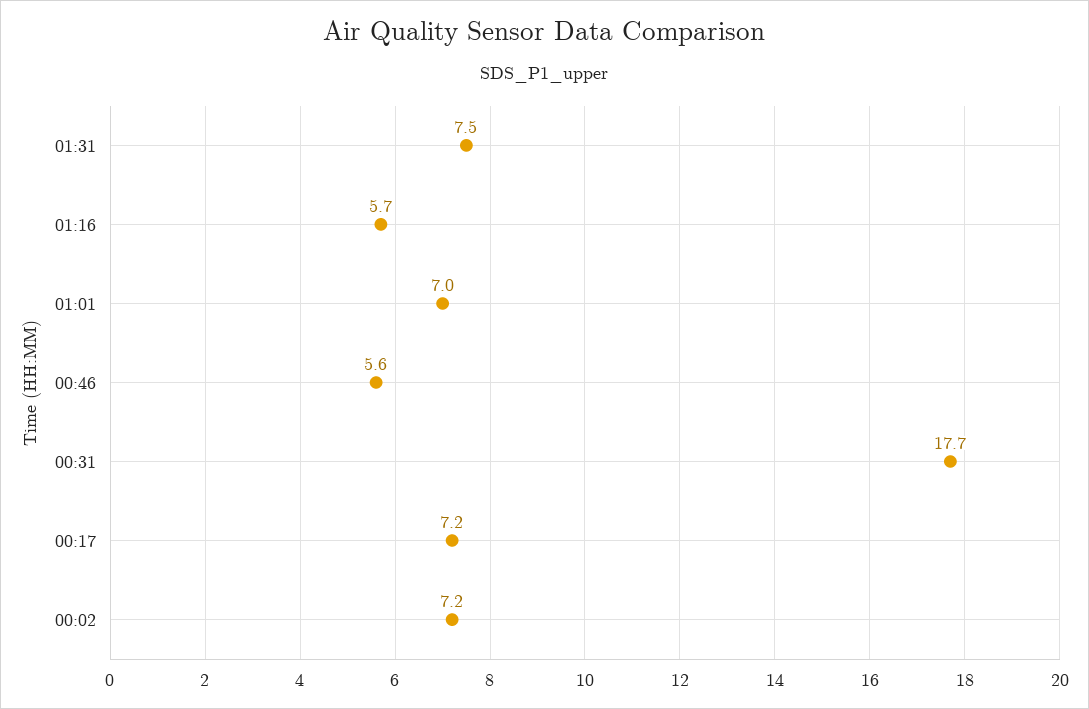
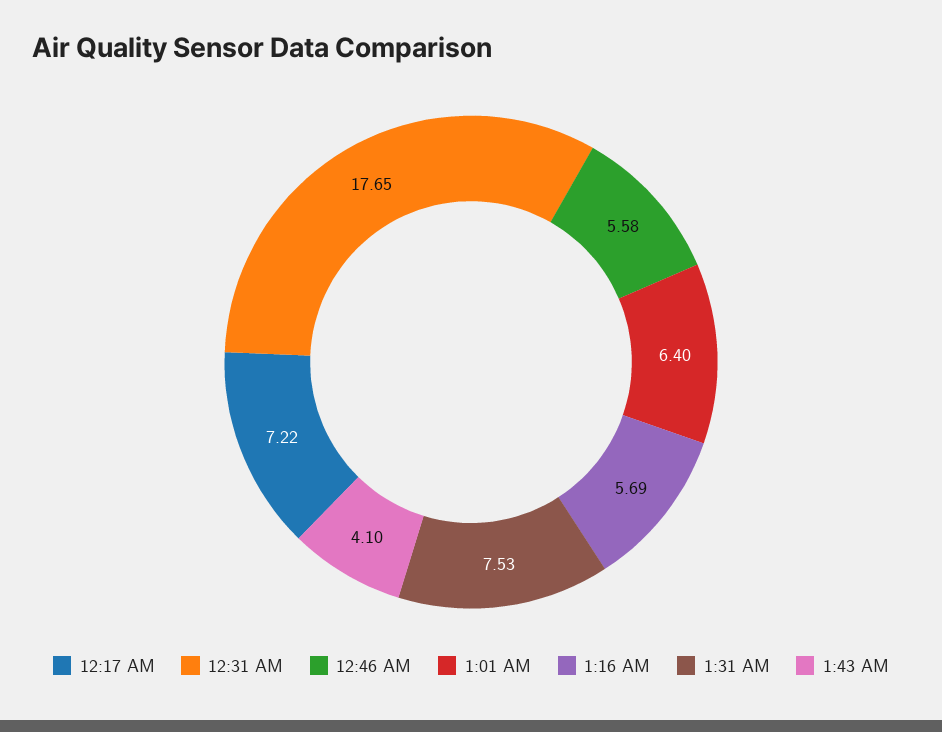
01:01: 7 -> 6.4
00:02: 7.2 -> none
1:43 AM: none -> 4.1

